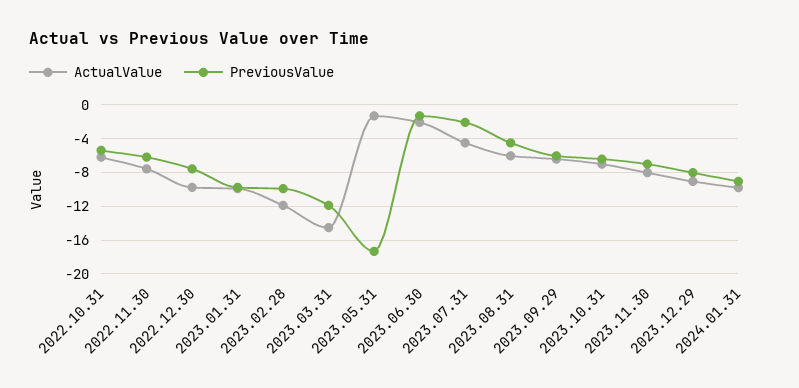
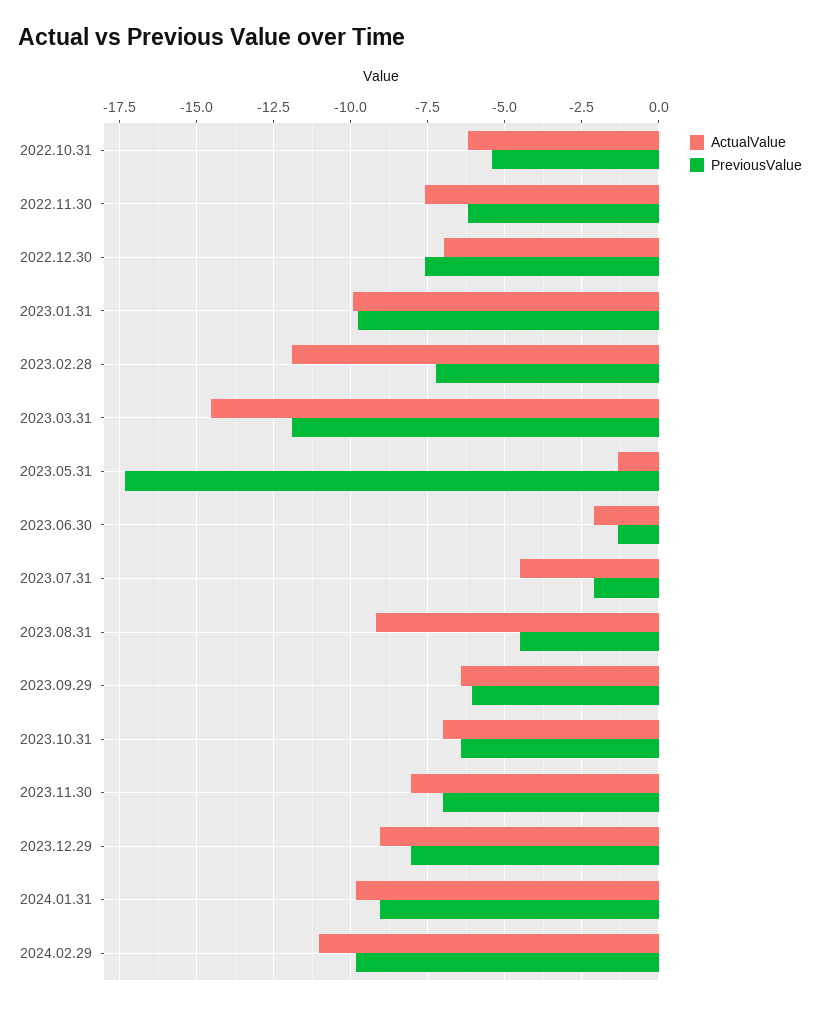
ActualValue, 2022.12.30: -10 -> -7
PreviousValue, 2023.02.28: -10 -> -7.25
ActualValue, 2023.08.31: -6 -> -9.25
ActualValue, 2024.02.29: none -> -11
PreviousValue, 2024.02.29: none -> -9.75

